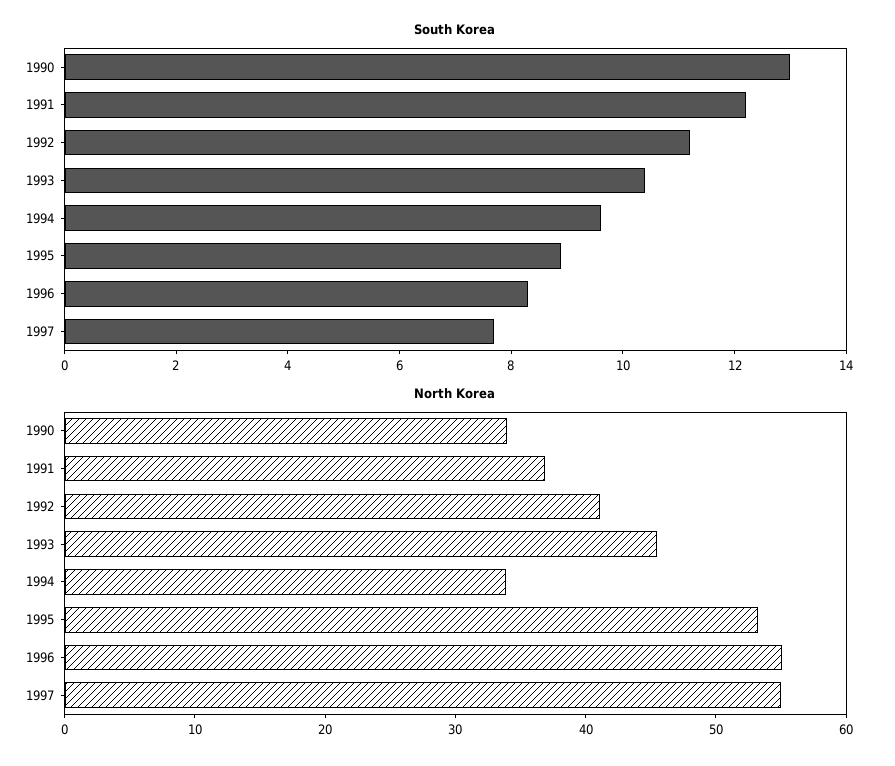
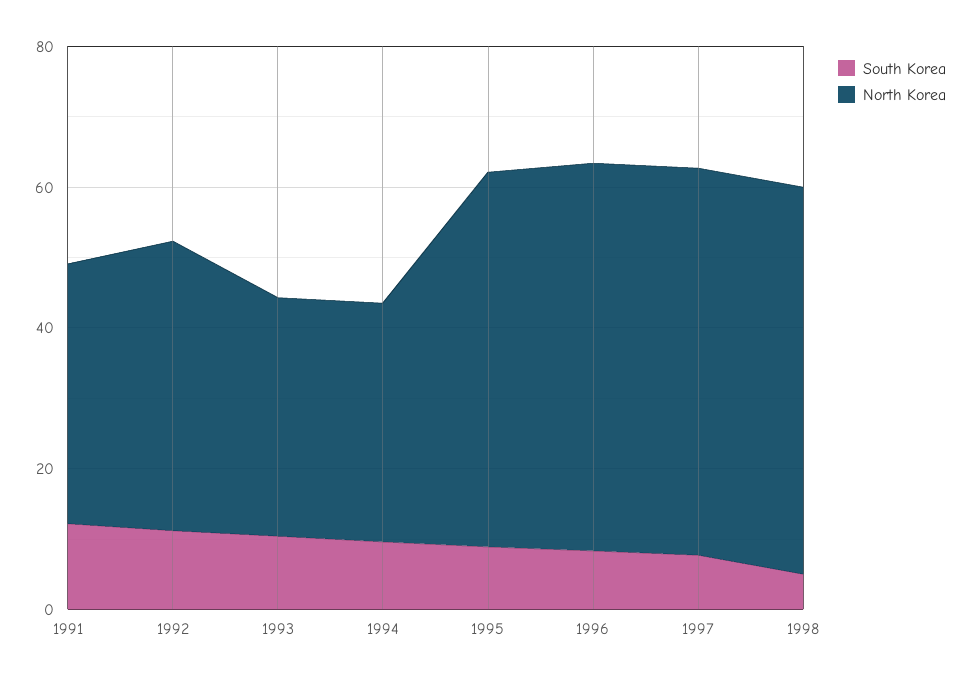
South Korea, 1990: 13 -> none
North Korea, 1990: 34 -> none
North Korea, 1993: 46 -> 35
South Korea, 1998: none -> 5
North Korea, 1998: none -> 55

